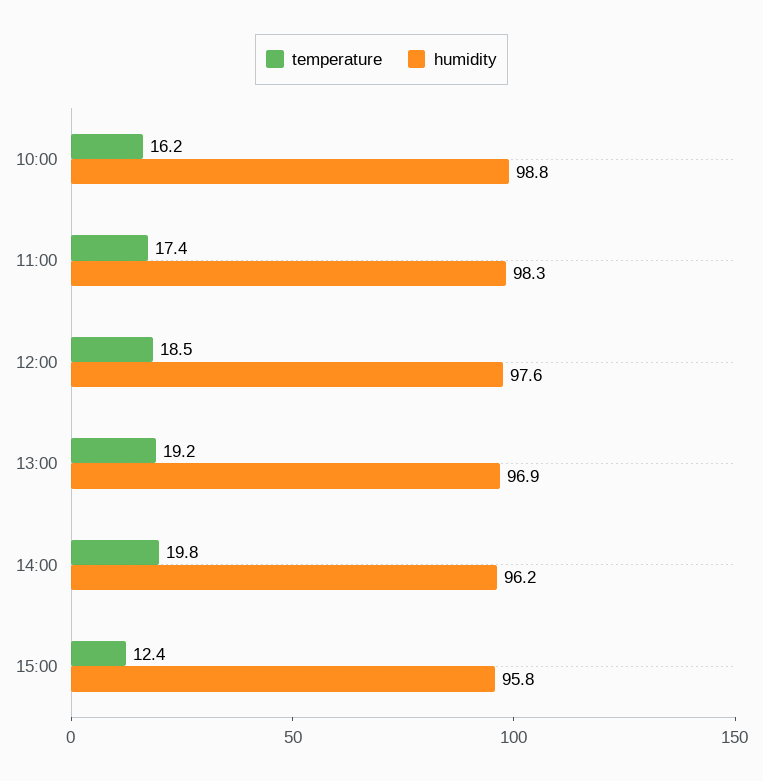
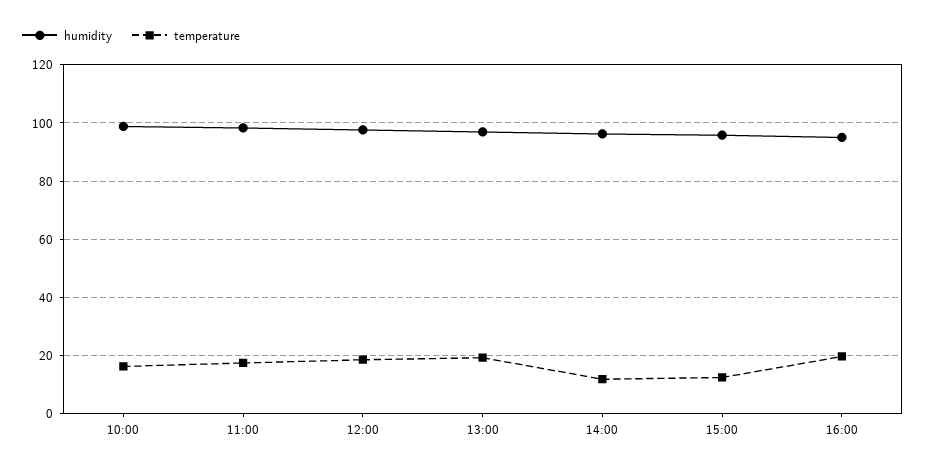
temperature, 14:00: 19.8 -> 12.5
humidity, 16:00: none -> 95
temperature, 16:00: none -> 20

